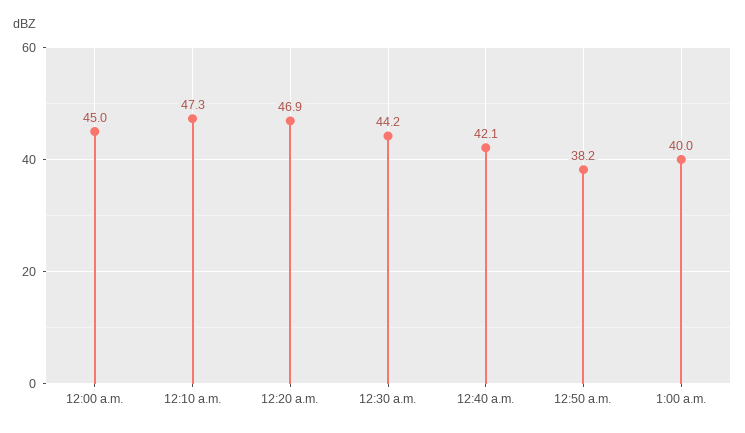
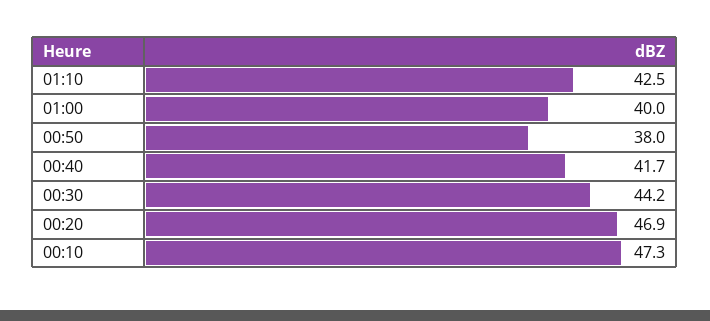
12:00 a.m.: 45 -> none
12:40 a.m.: 42.1 -> 41.7
12:50 a.m.: 38.2 -> 38
01:10: none -> 42.5

